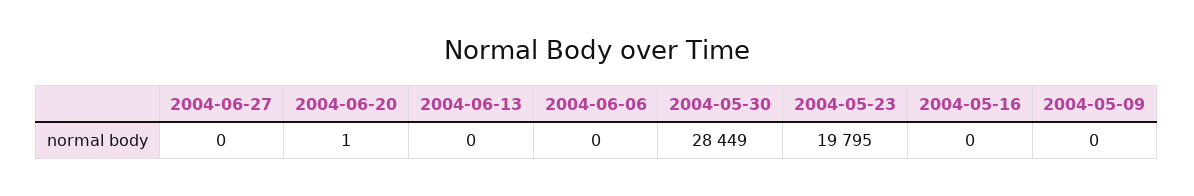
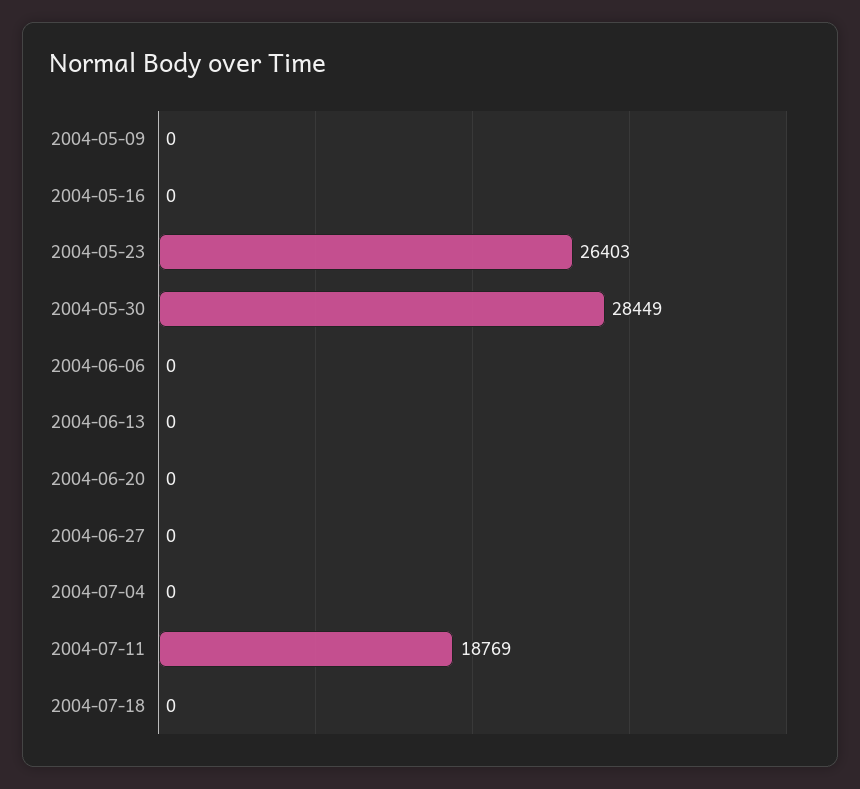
2004-06-20: 1 -> 0
2004-05-23: 19795 -> 26403
2004-07-04: none -> 0
2004-07-11: none -> 18769
2004-07-18: none -> 0

